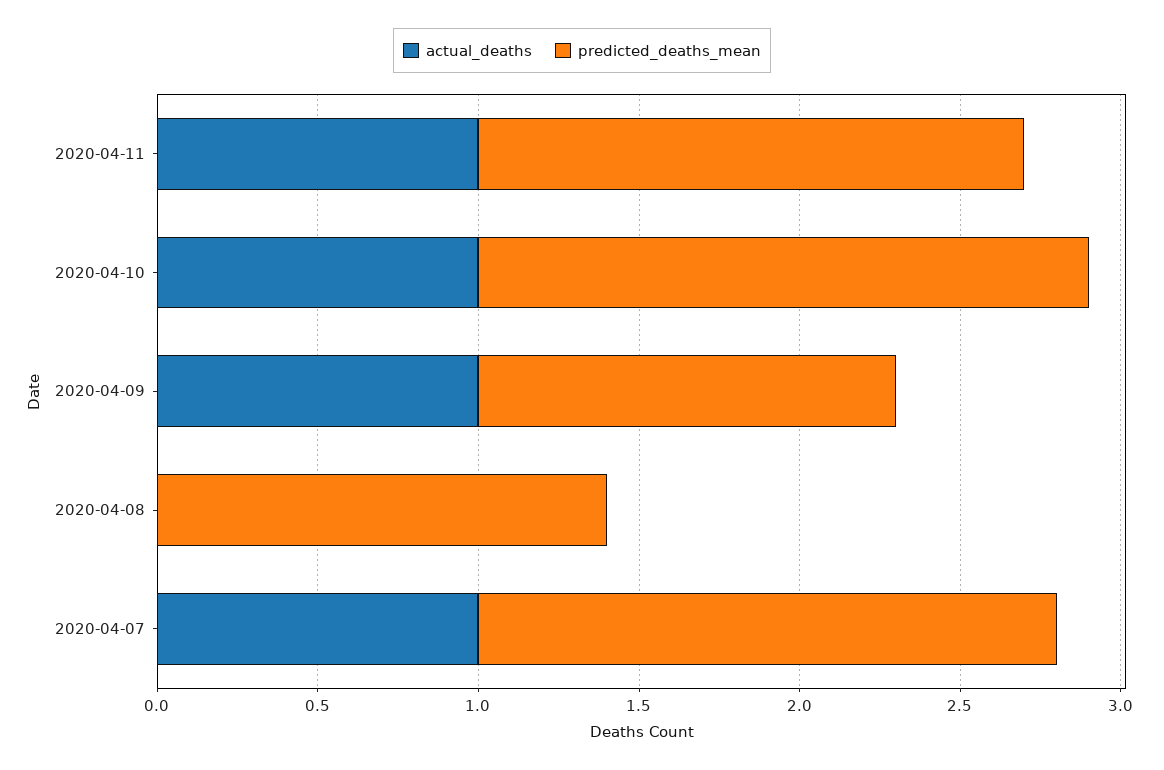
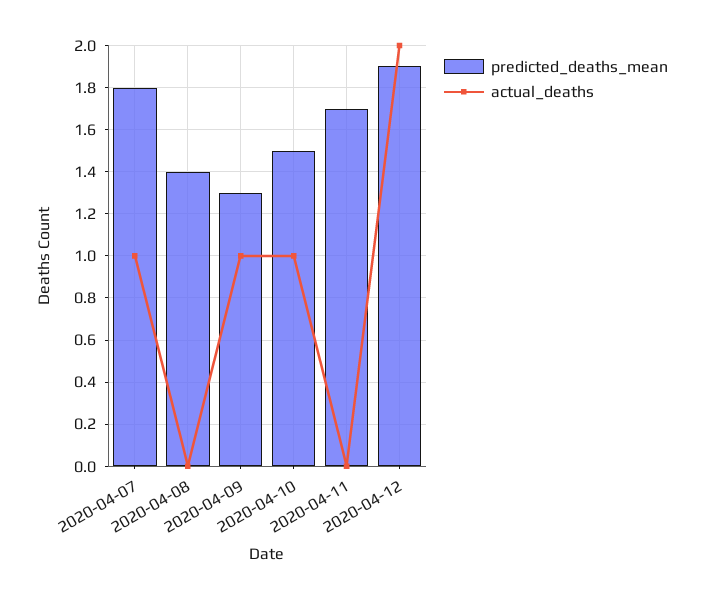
actual_deaths, 2020-04-11: 1 -> 0
predicted_deaths_mean, 2020-04-10: 1.9 -> 1.5
predicted_deaths_mean, 2020-04-12: none -> 1.9
actual_deaths, 2020-04-12: none -> 2

